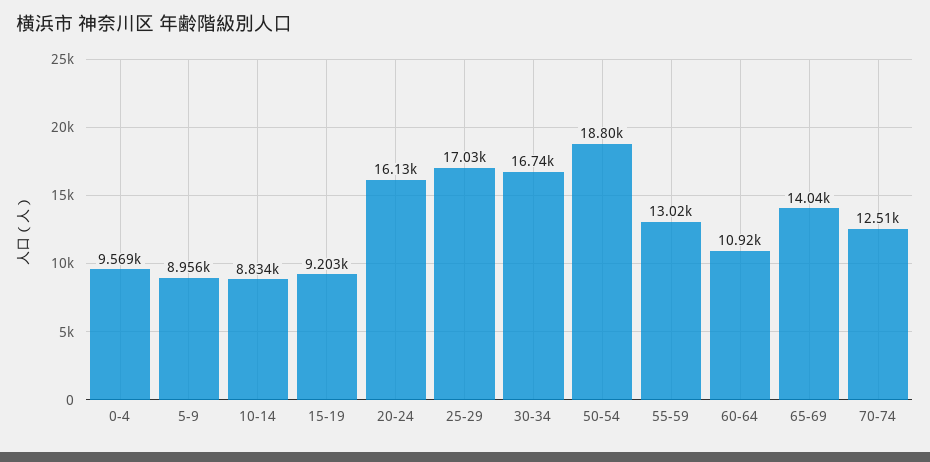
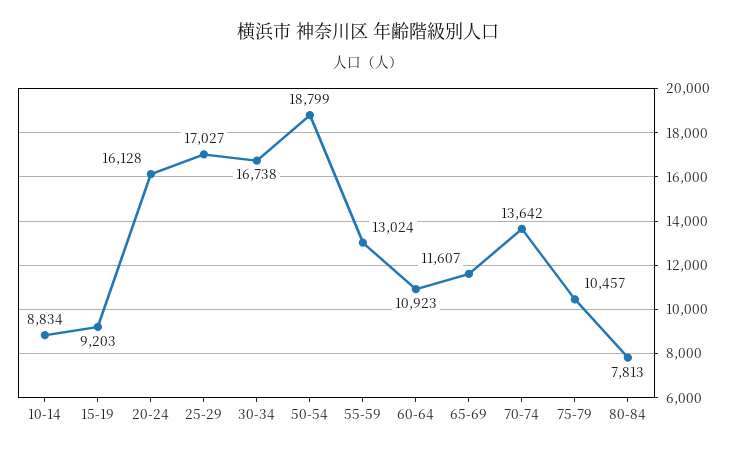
0-4: 9569 -> none
5-9: 8956 -> none
65-69: 14040 -> 11607
70-74: 12510 -> 13642
75-79: none -> 10457
80-84: none -> 7813

